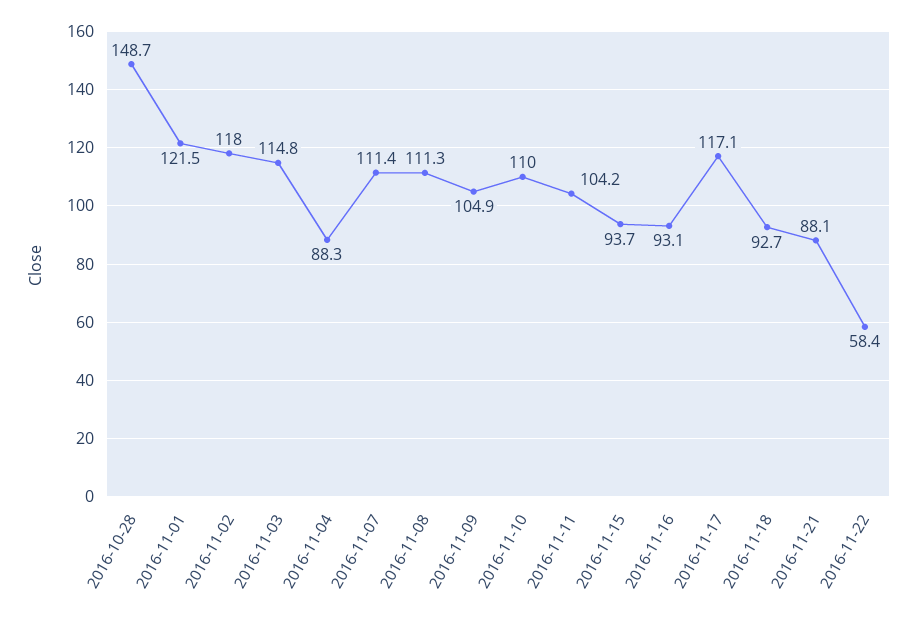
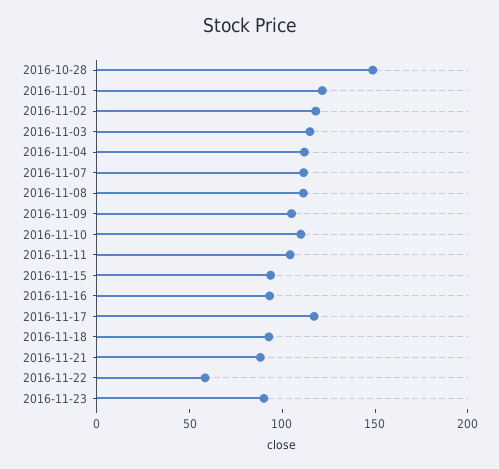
2016-11-04: 88.3 -> 110
2016-11-23: none -> 90

